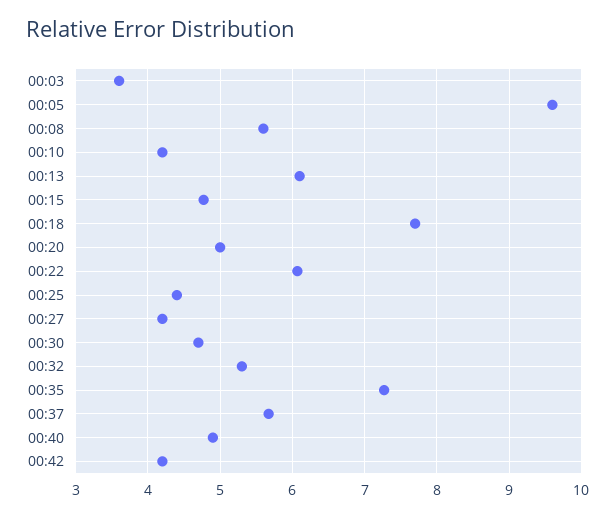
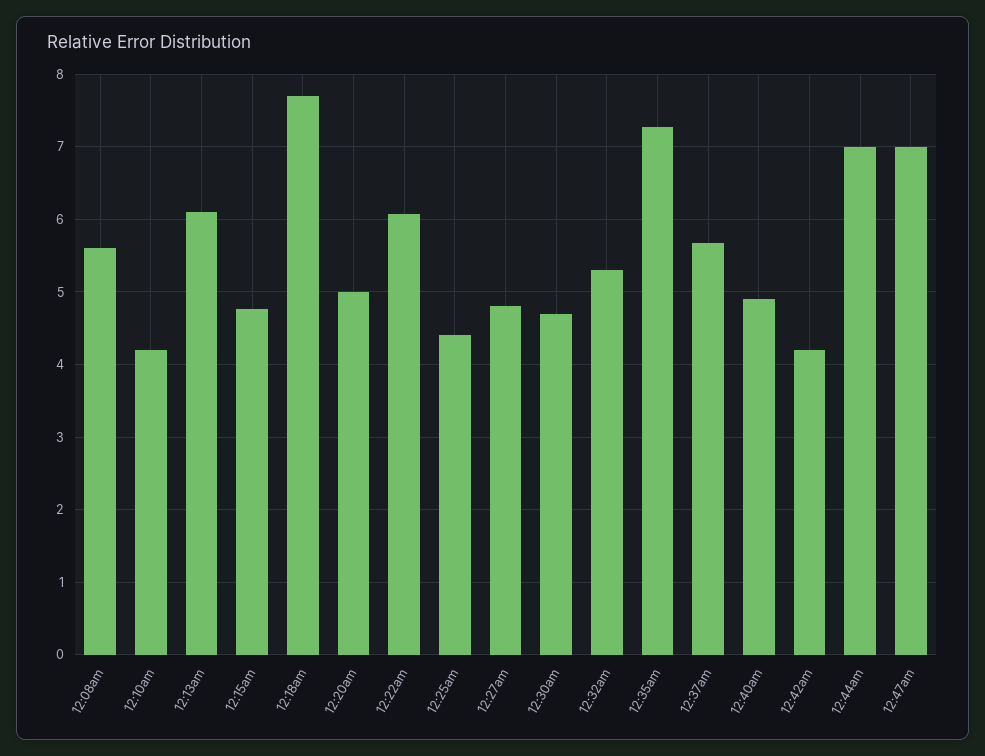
00:03: 3.6 -> none
00:05: 9.6 -> none
00:27: 4.2 -> 4.8
12:44am: none -> 7
12:47am: none -> 7

